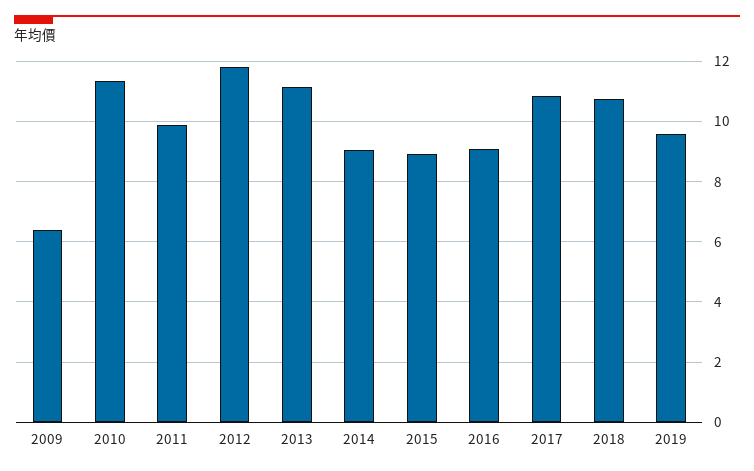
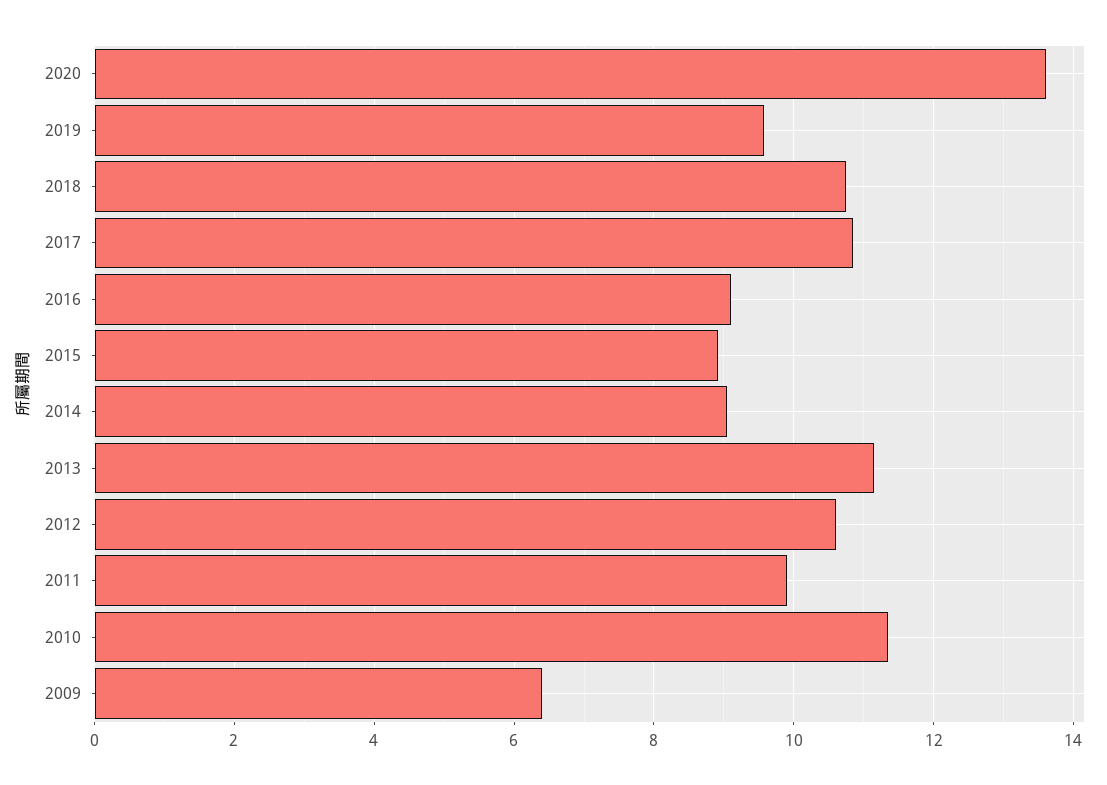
2012: 11.8 -> 10.6
2020: none -> 13.6

